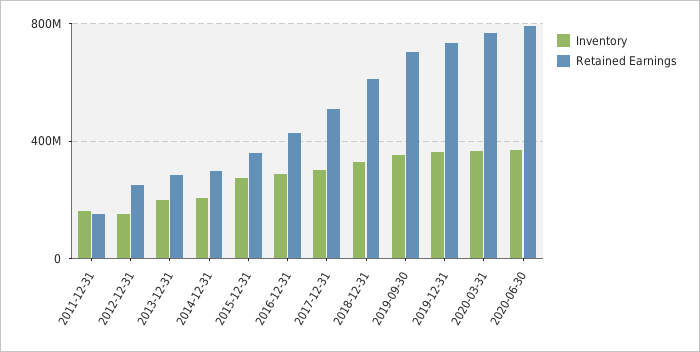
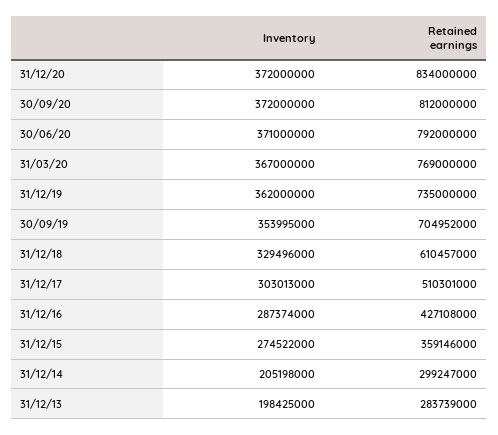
Inventory, 2011-12-31: 150000000 -> none
Retained Earnings, 2011-12-31: 150000000 -> none
Inventory, 2012-12-31: 150000000 -> none
Retained Earnings, 2012-12-31: 250000000 -> none
Inventory, 31/12/20: none -> 372000000
Retained Earnings, 31/12/20: none -> 834000000
Inventory, 30/09/20: none -> 372000000
Retained Earnings, 30/09/20: none -> 812000000

